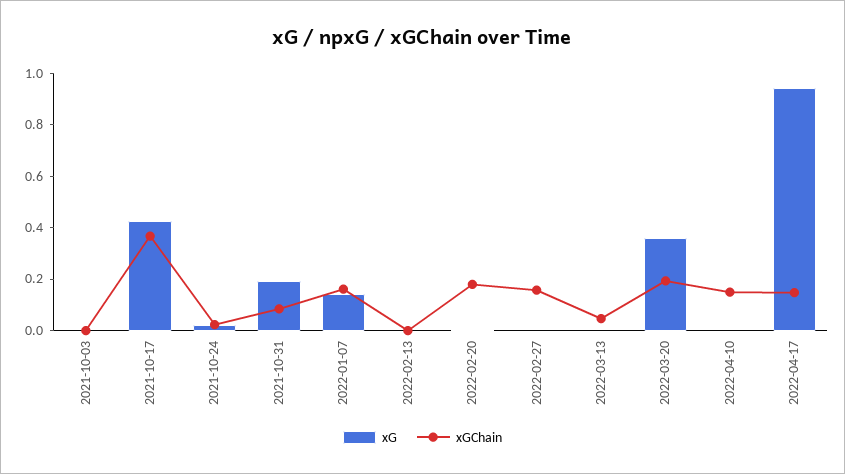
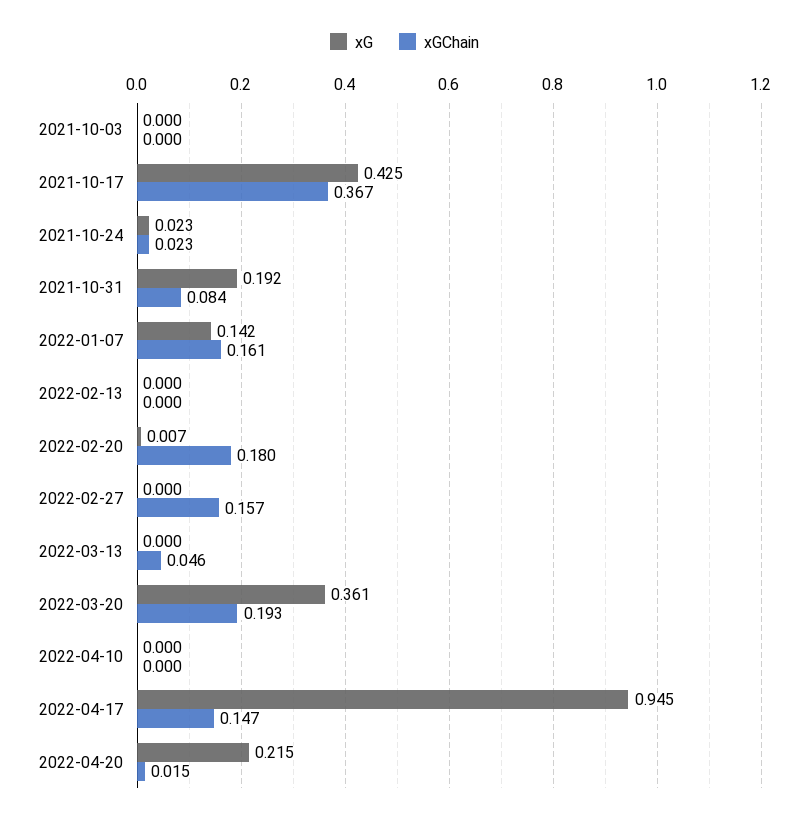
xGChain, 2022-04-10: 0.15 -> 0
xG, 2022-04-20: none -> 0.215
xGChain, 2022-04-20: none -> 0.015

